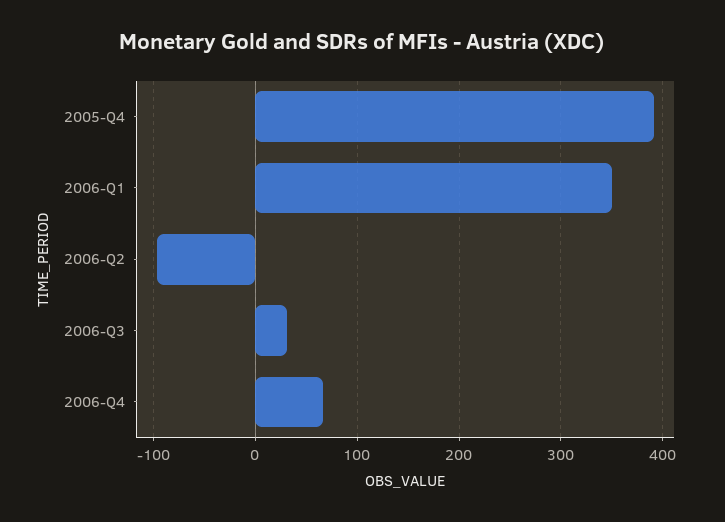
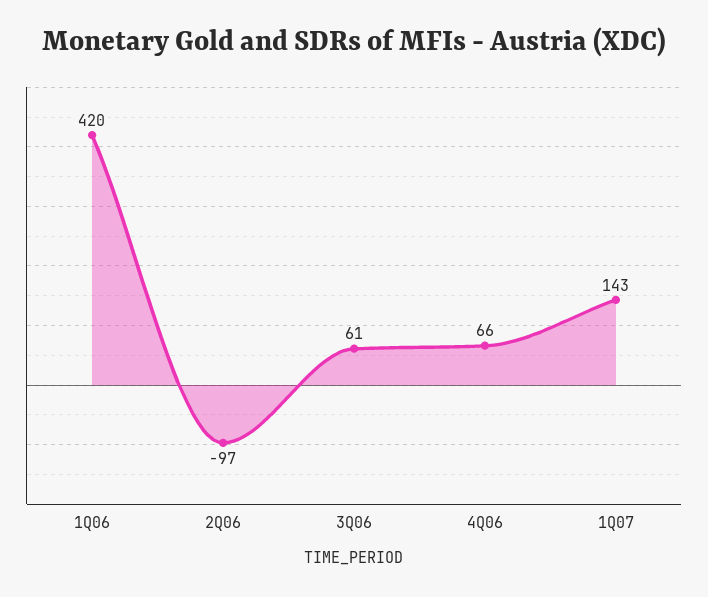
2005-Q4: 390 -> none
2006-Q1: 350 -> 420
2006-Q3: 30 -> 61
1Q07: none -> 143

